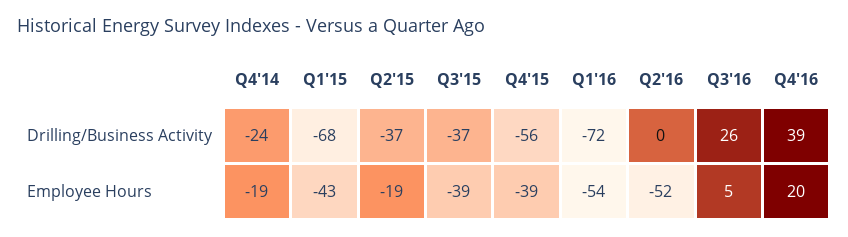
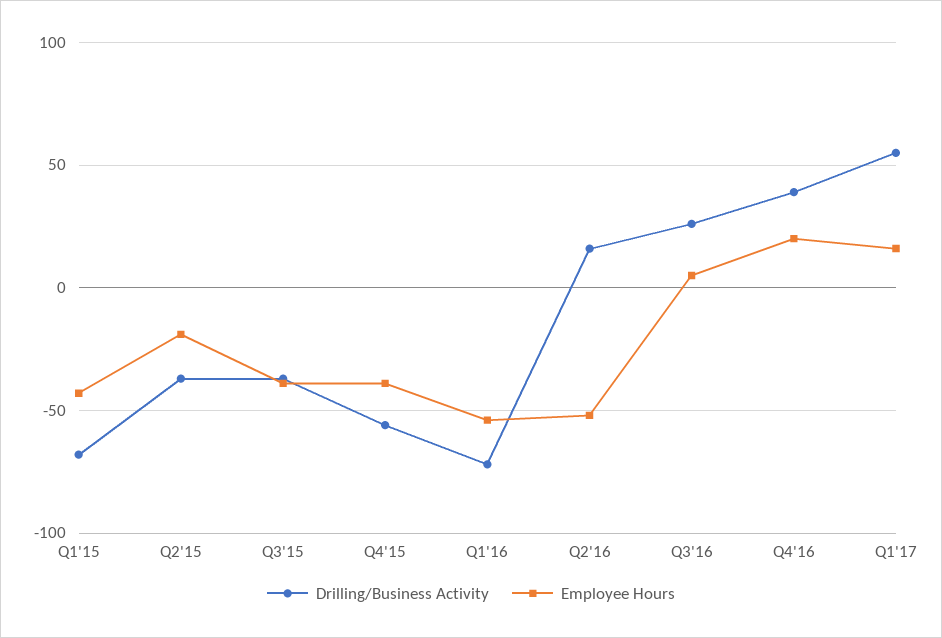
Drilling/Business Activity, Q4'14: -24 -> none
Drilling/Business Activity, Q2'16: 0 -> 15
Employee Hours, Q4'14: -19 -> none
Drilling/Business Activity, Q1'17: none -> 55
Employee Hours, Q1'17: none -> 15

